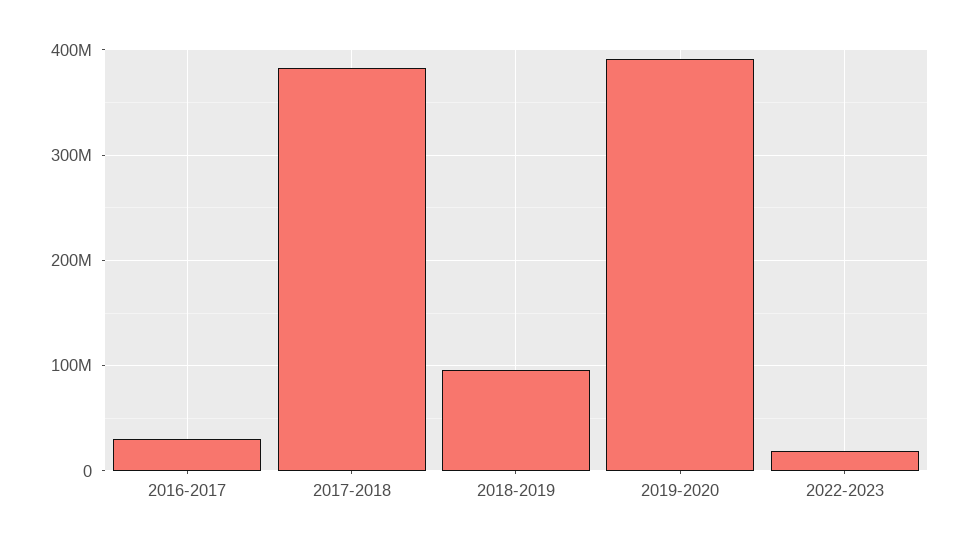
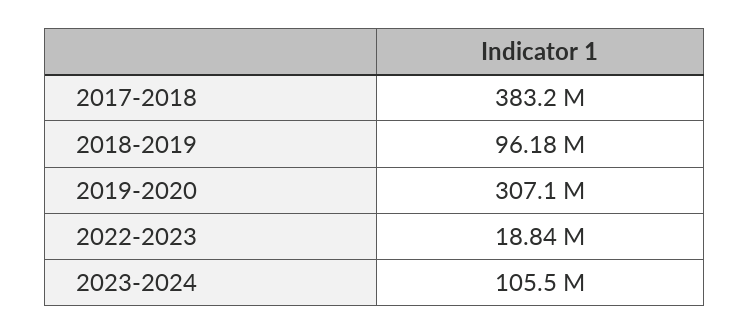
2016-2017: 30000000 -> none
2019-2020: 390000000 -> 307100000
2023-2024: none -> 105500000

